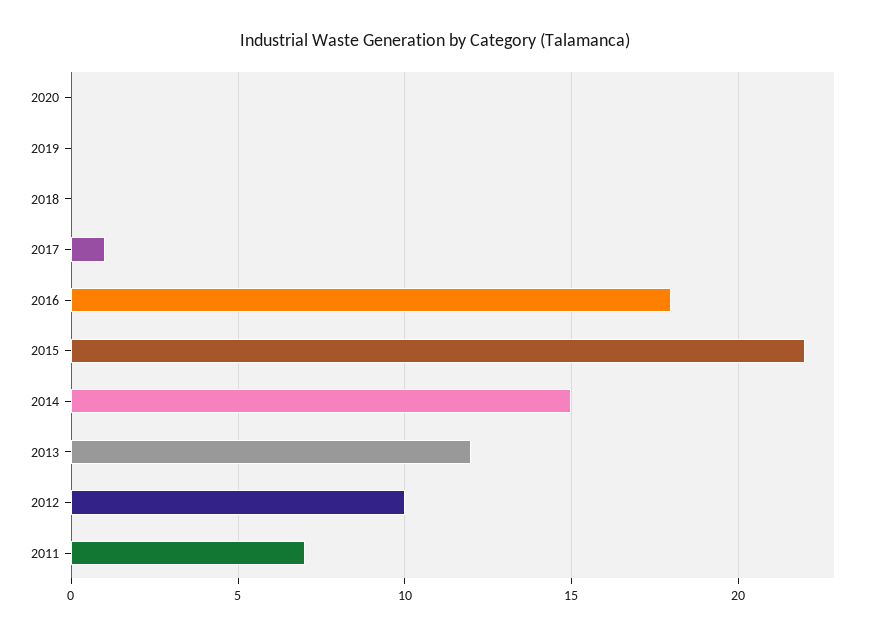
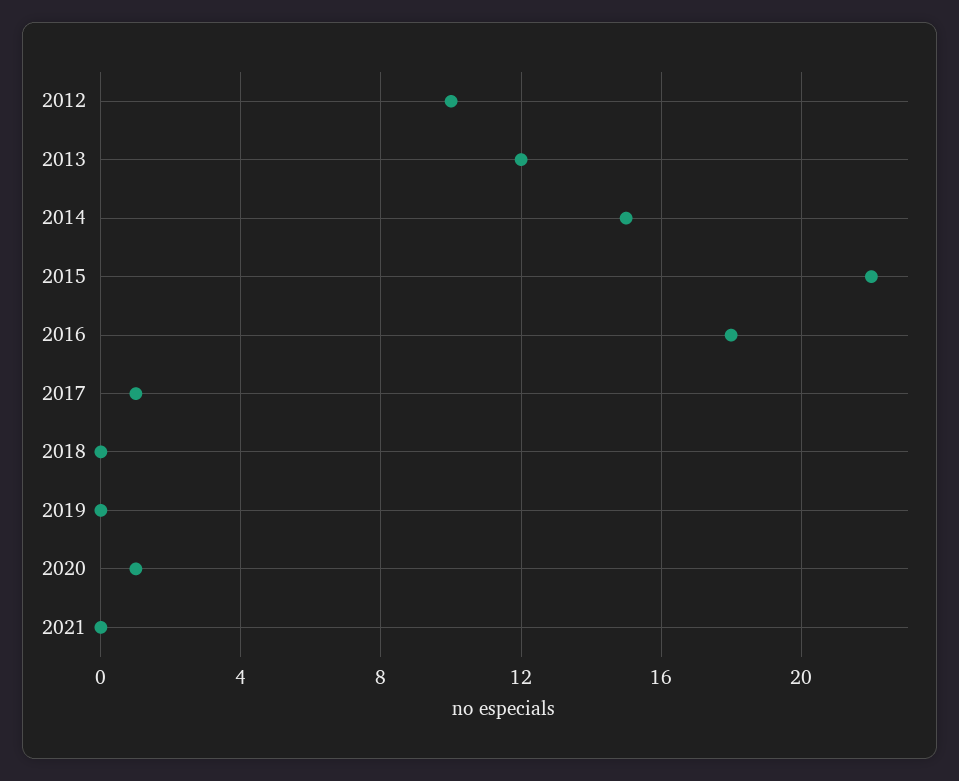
2020: 0 -> 1
2011: 7 -> none
2021: none -> 0

